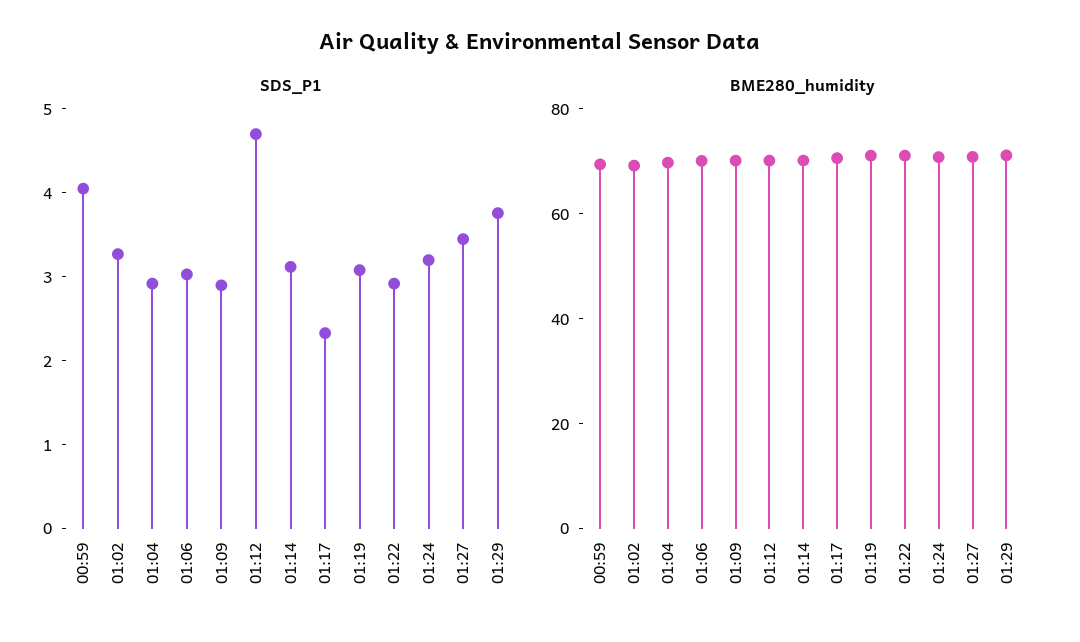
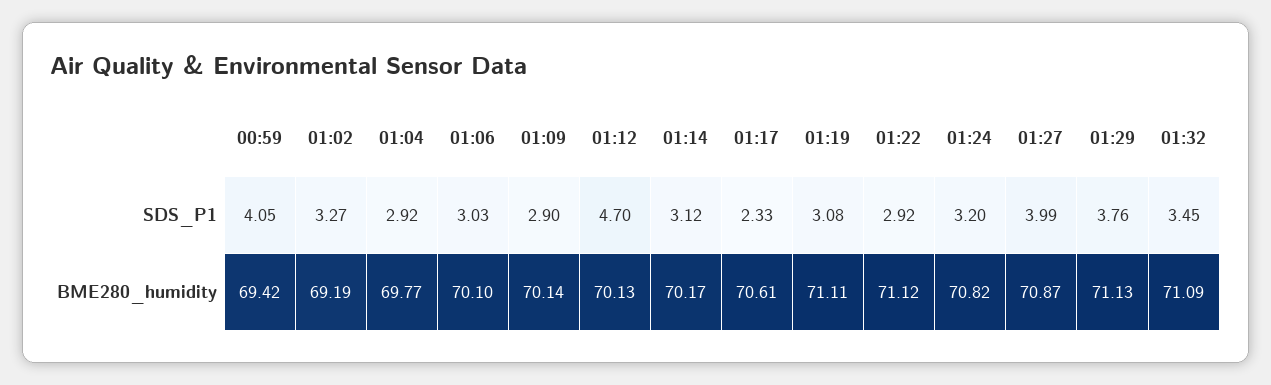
SDS_P1, 01:27: 3.4 -> 3.99
SDS_P1, 01:32: none -> 3.45
BME280_humidity, 01:32: none -> 71.09

